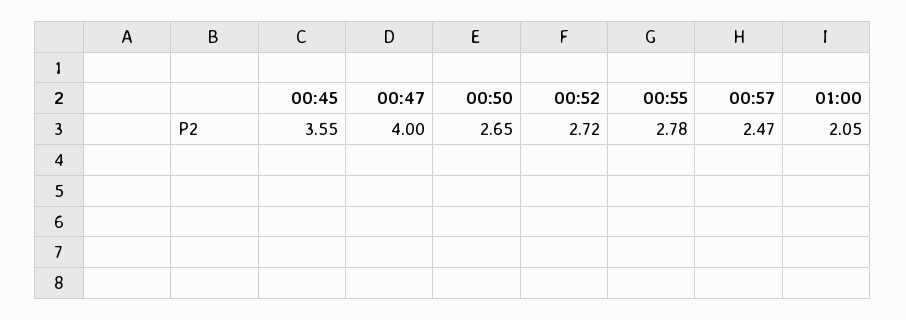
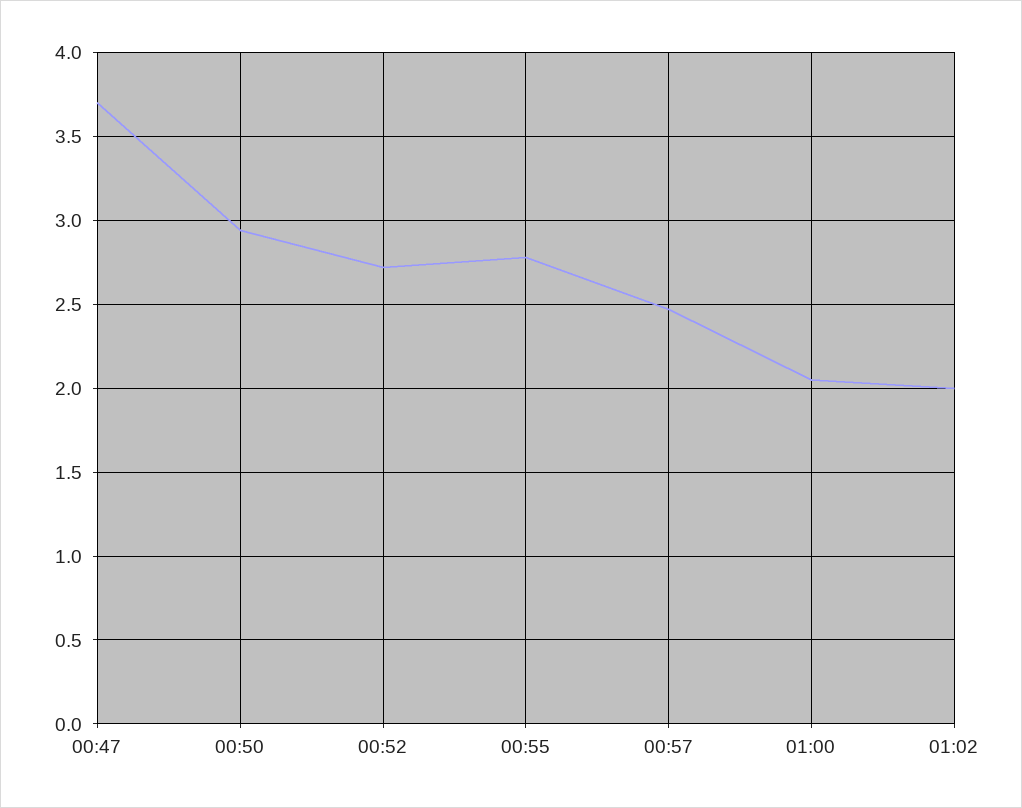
00:45: 3.55 -> none
00:47: 4 -> 3.7
00:50: 2.65 -> 2.95
01:02: none -> 2

